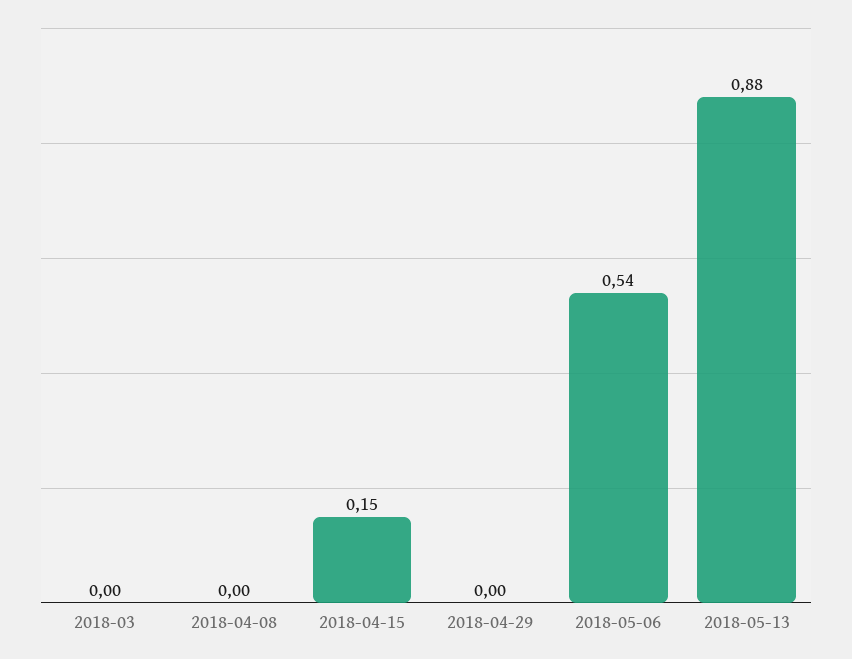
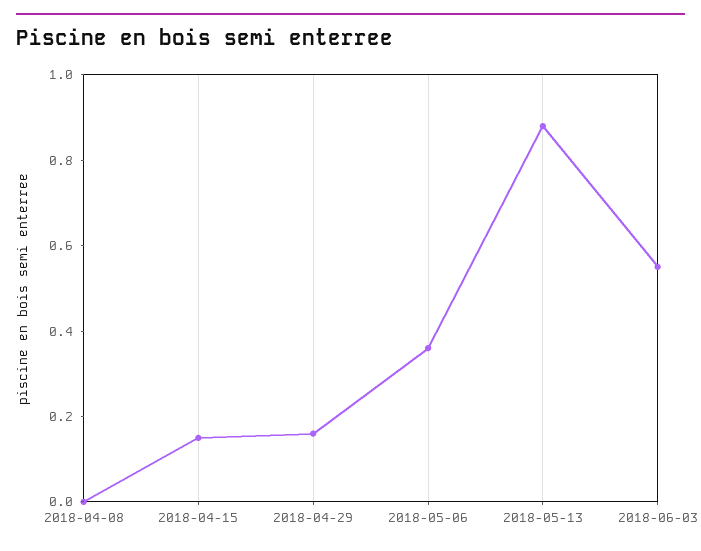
2018-03: 0 -> none
2018-04-29: 0 -> 0.15
2018-05-06: 0.54 -> 0.35
2018-06-03: none -> 0.55

